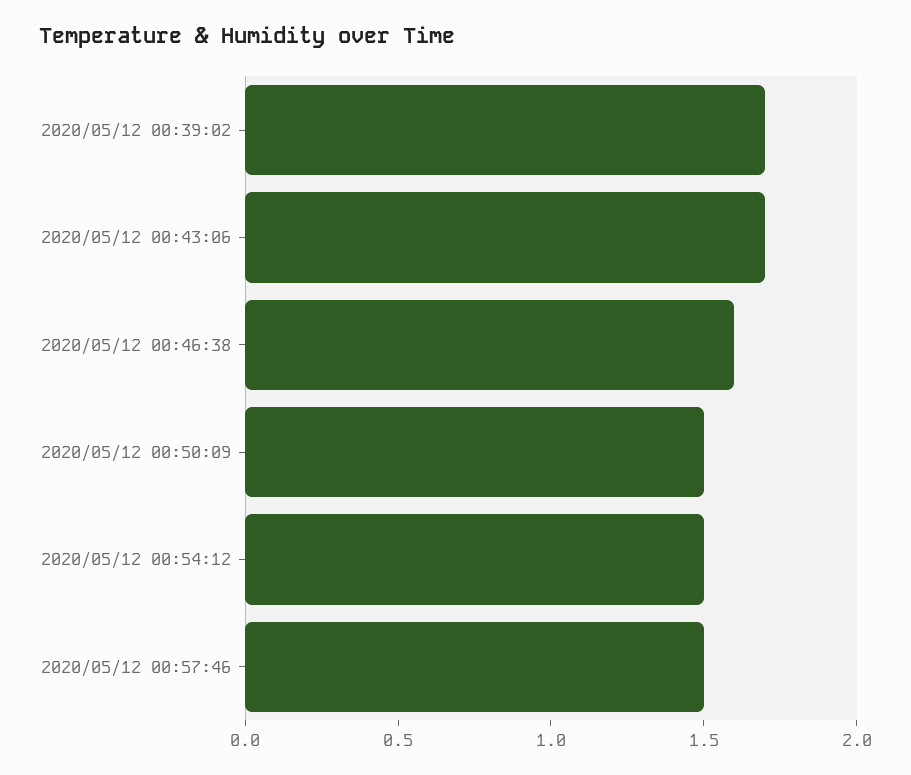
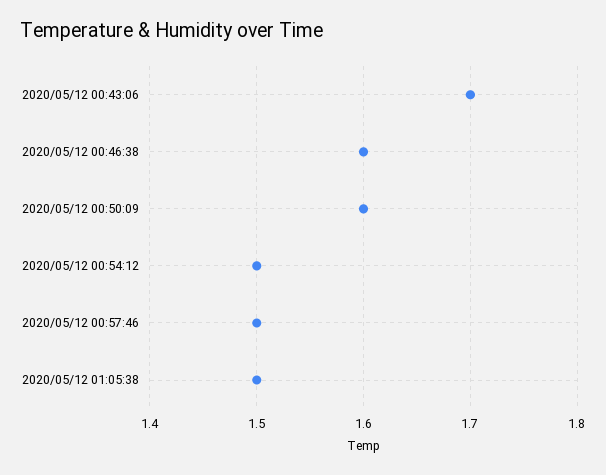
2020/05/12 00:39:02: 1.7 -> none
2020/05/12 00:50:09: 1.5 -> 1.6
2020/05/12 01:05:38: none -> 1.5

